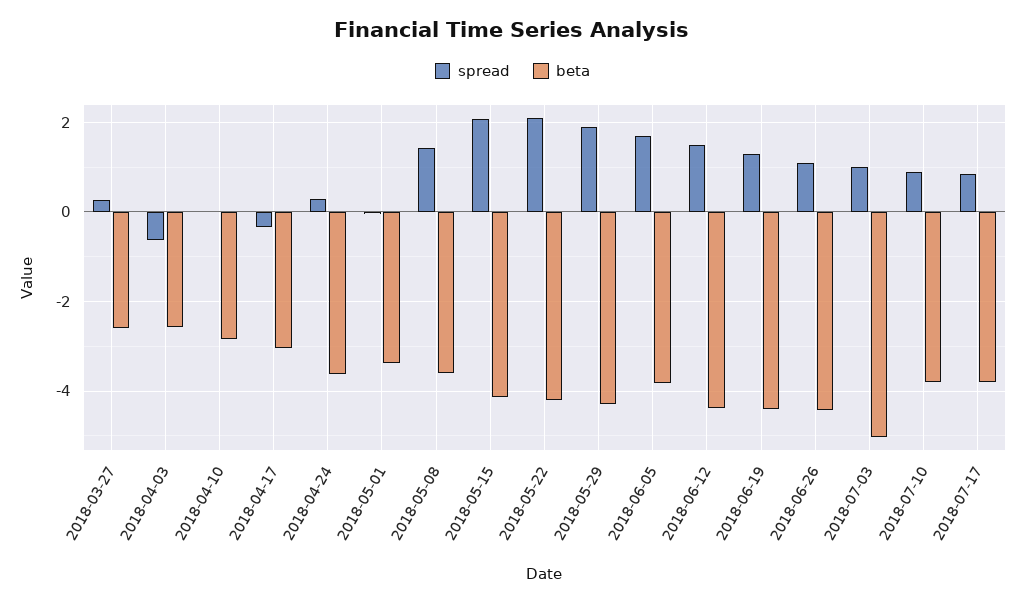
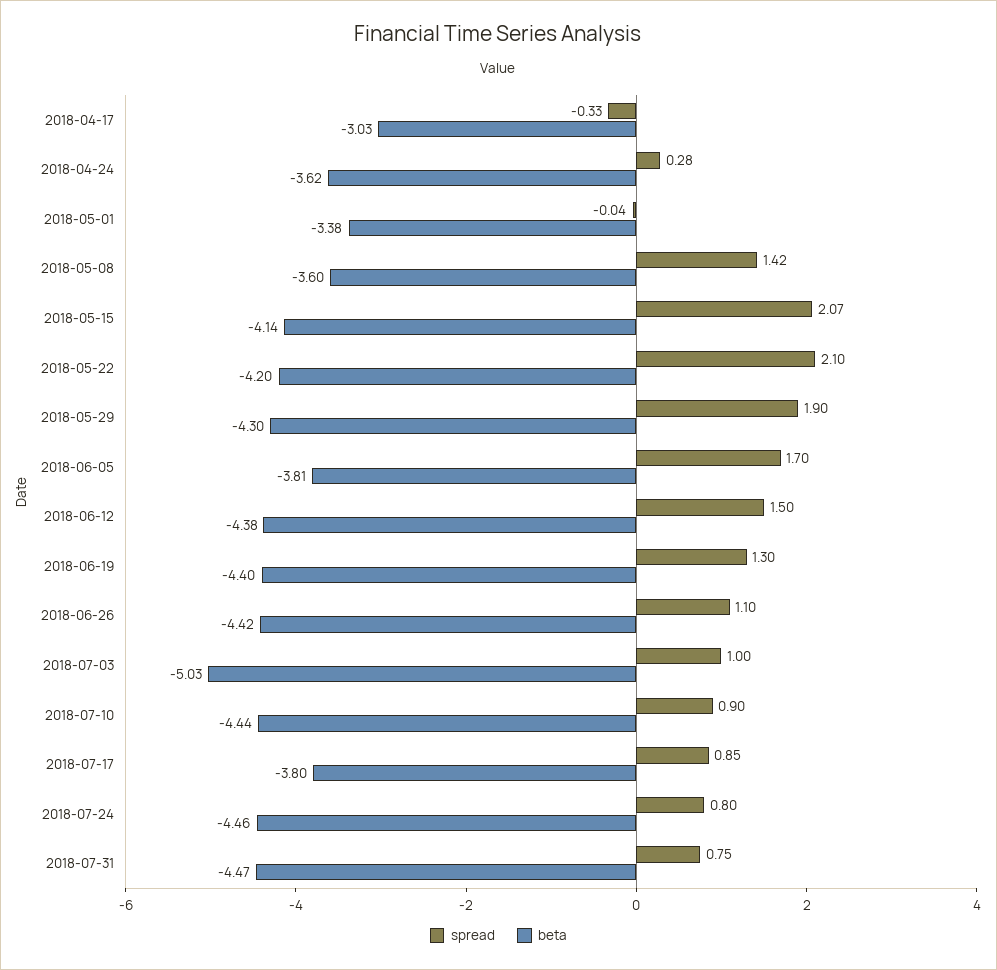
spread, 2018-03-27: 0.2 -> none
beta, 2018-03-27: -2.6 -> none
spread, 2018-04-03: -0.6 -> none
beta, 2018-04-03: -2.6 -> none
spread, 2018-04-10: 0 -> none
beta, 2018-04-10: -2.8 -> none
beta, 2018-07-10: -3.8 -> -4.44
spread, 2018-07-24: none -> 0.8
beta, 2018-07-24: none -> -4.46
spread, 2018-07-31: none -> 0.75
beta, 2018-07-31: none -> -4.47

